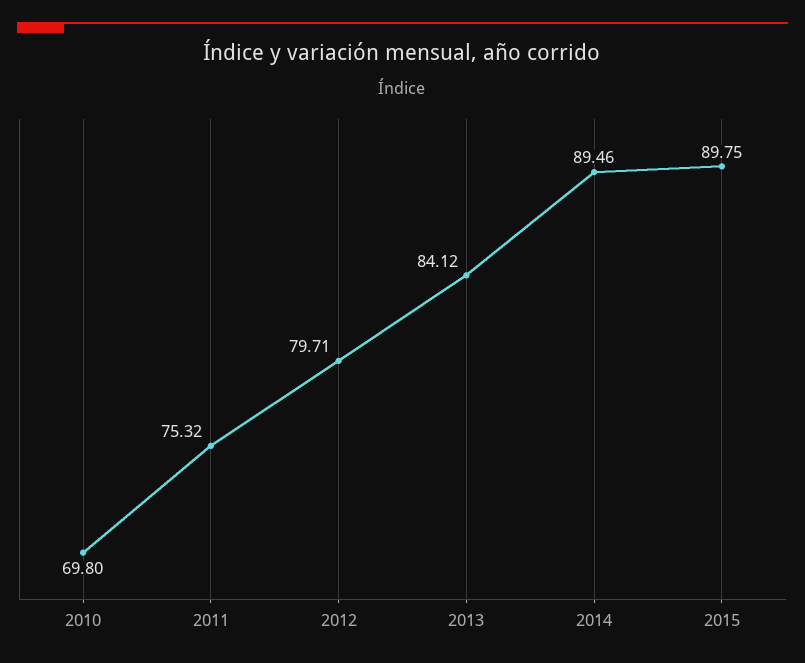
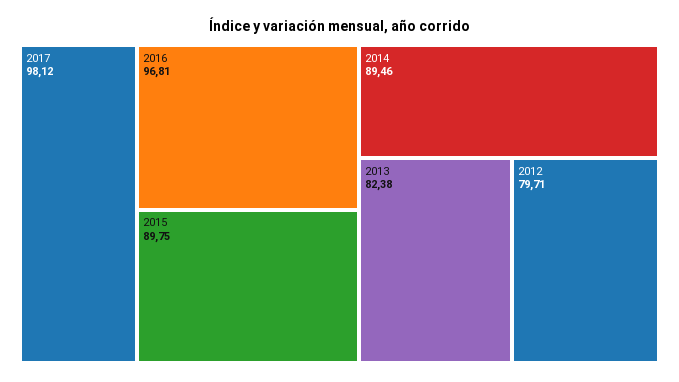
2010: 69.8 -> none
2011: 75.32 -> none
2013: 84.12 -> 82.38
2017: none -> 98.12
2016: none -> 96.81

